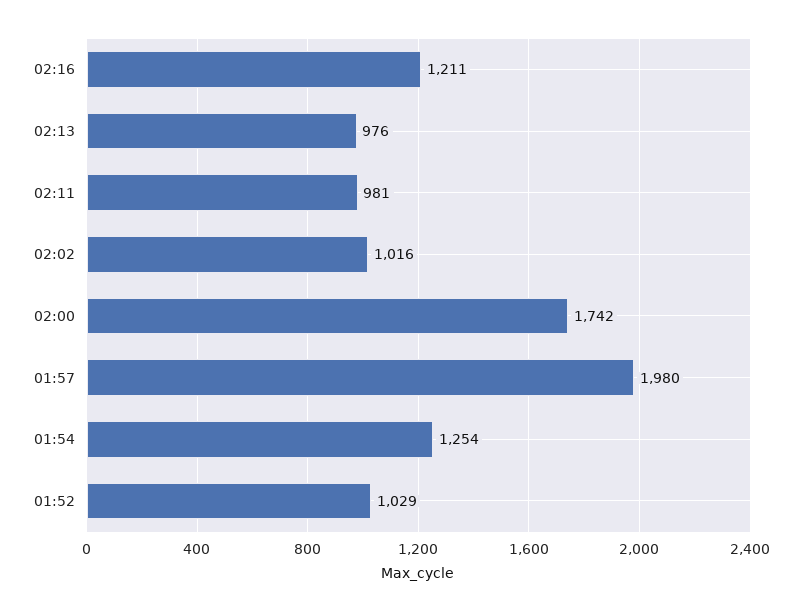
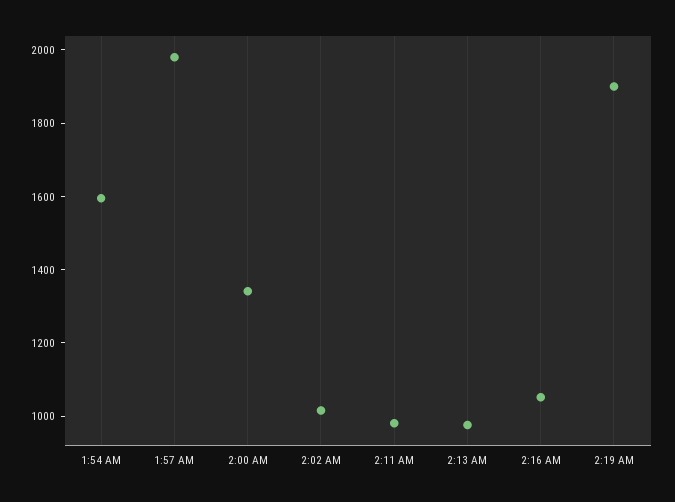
02:16: 1211 -> 1050
02:00: 1742 -> 1350
01:54: 1254 -> 1600
01:52: 1029 -> none
2:19 AM: none -> 1900

